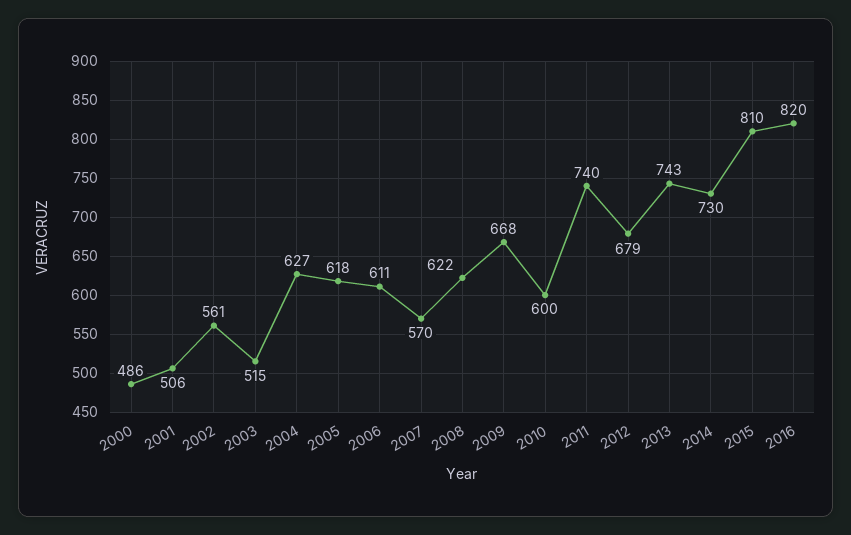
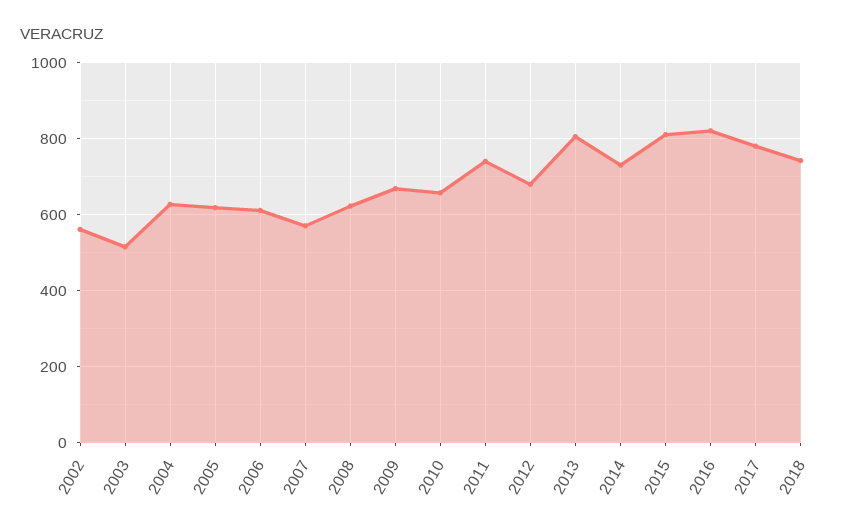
2000: 486 -> none
2001: 506 -> none
2010: 600 -> 660
2013: 743 -> 800
2017: none -> 780
2018: none -> 740

